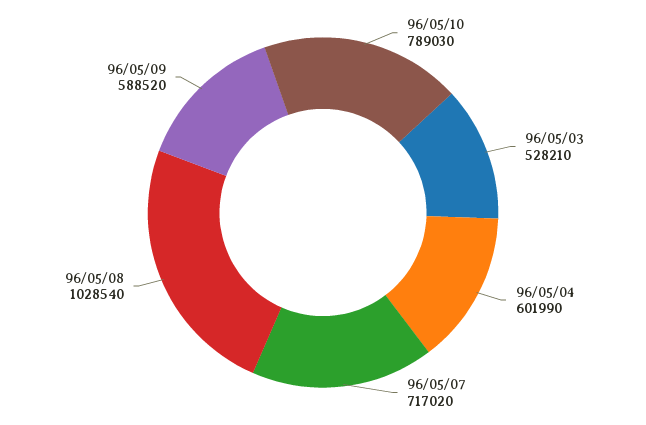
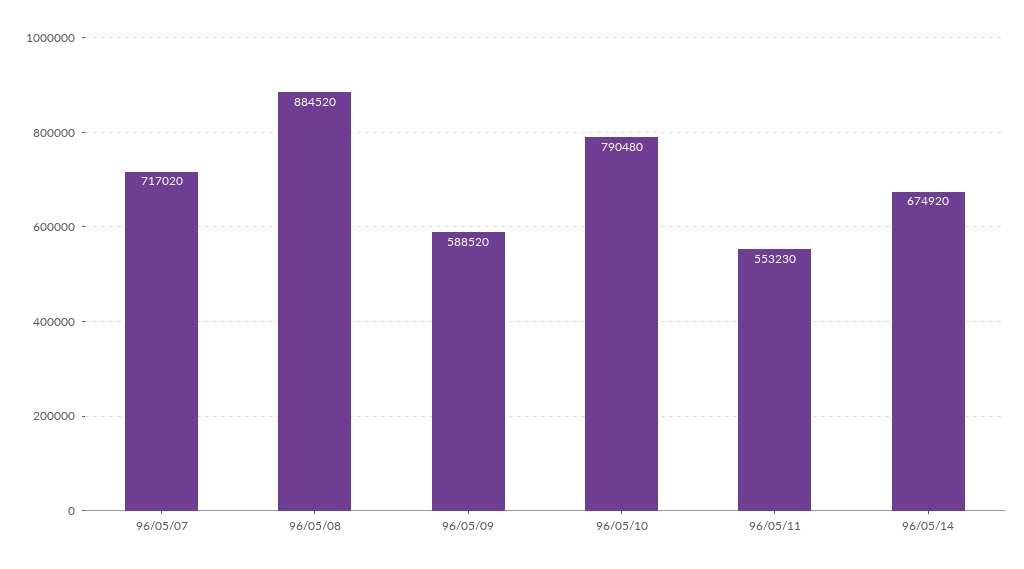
96/05/10: 789030 -> 790480
96/05/03: 528210 -> none
96/05/04: 601990 -> none
96/05/08: 1028540 -> 884520
96/05/11: none -> 553230
96/05/14: none -> 674920

